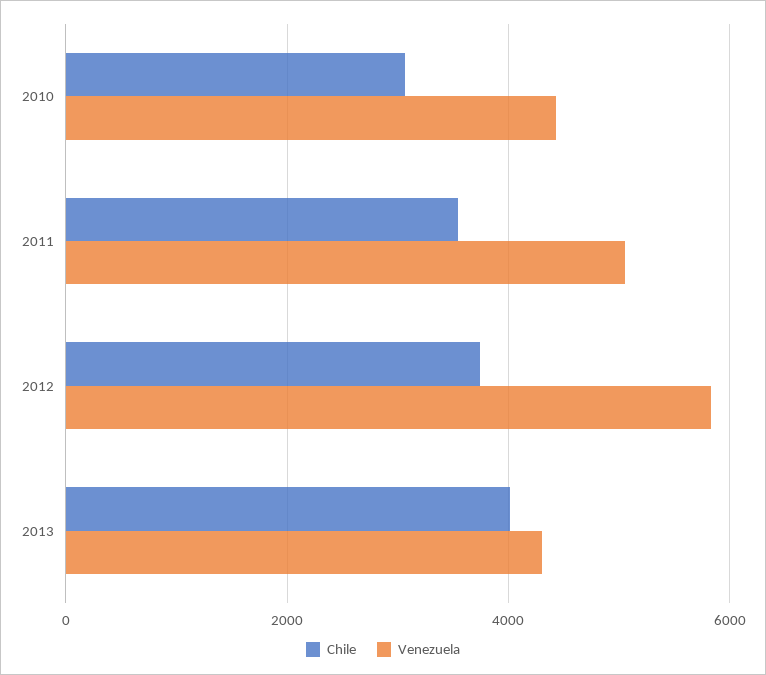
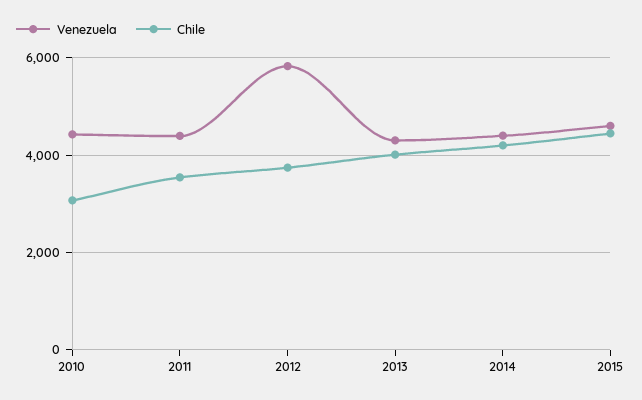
Venezuela, 2011: 5000 -> 4400
Venezuela, 2014: none -> 4400
Chile, 2014: none -> 4200
Venezuela, 2015: none -> 4600
Chile, 2015: none -> 4400

